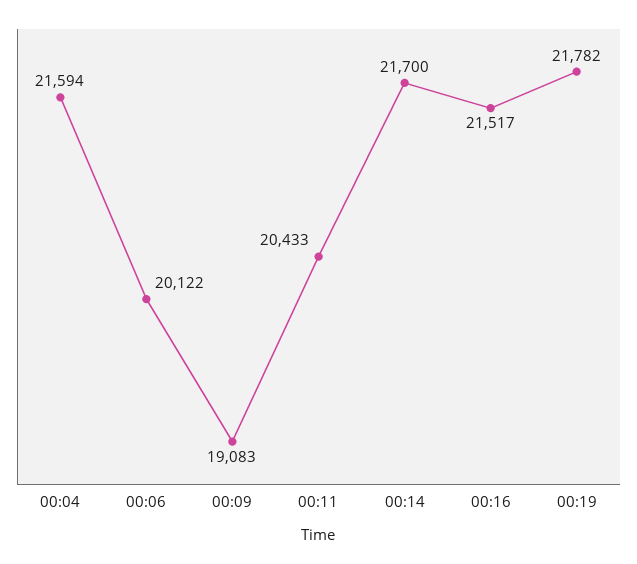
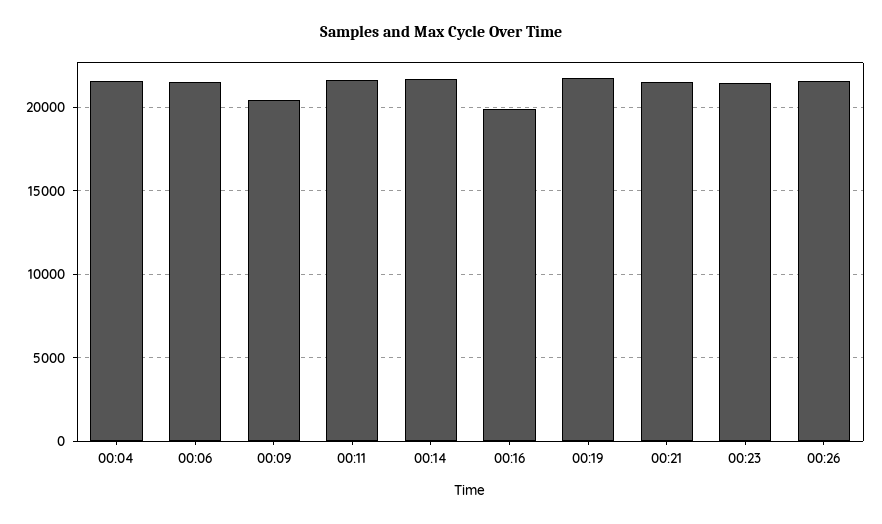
00:06: 20122 -> 21500
00:09: 19083 -> 20500
00:11: 20433 -> 21500
00:16: 21517 -> 20000
00:21: none -> 21500
00:23: none -> 21500
00:26: none -> 21500

